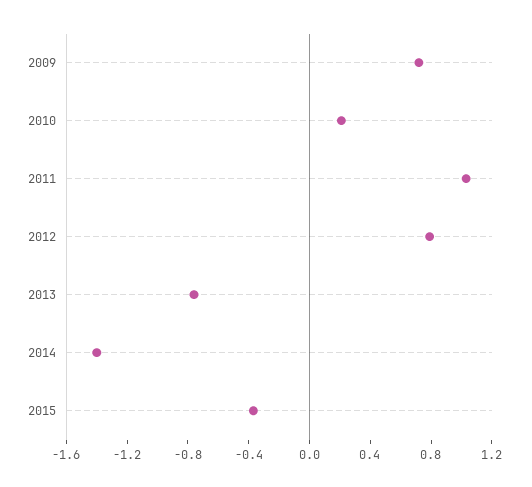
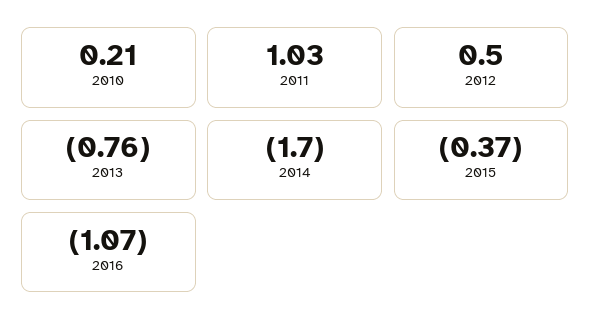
2009: 0.7 -> none
2012: 0.8 -> 0.5
2014: -1.4 -> -1.7
2016: none -> -1.07

